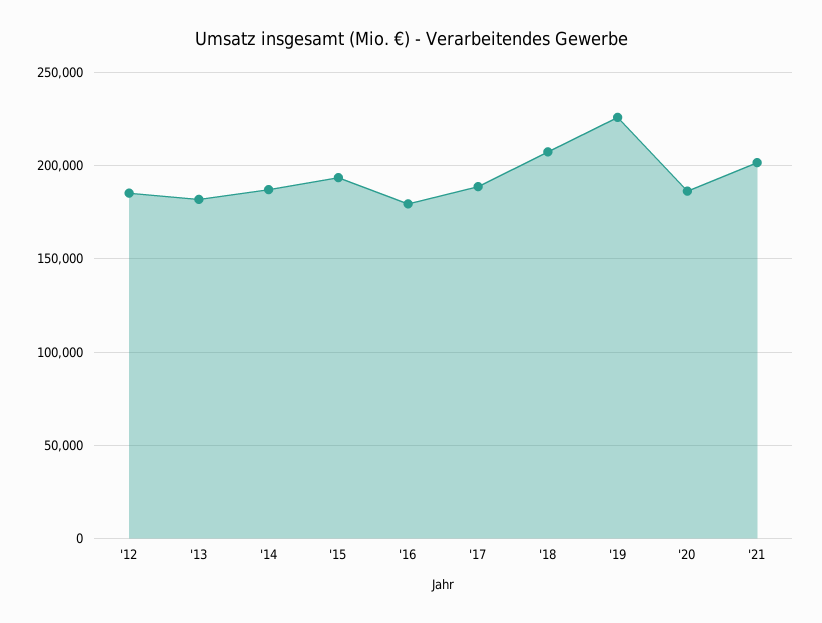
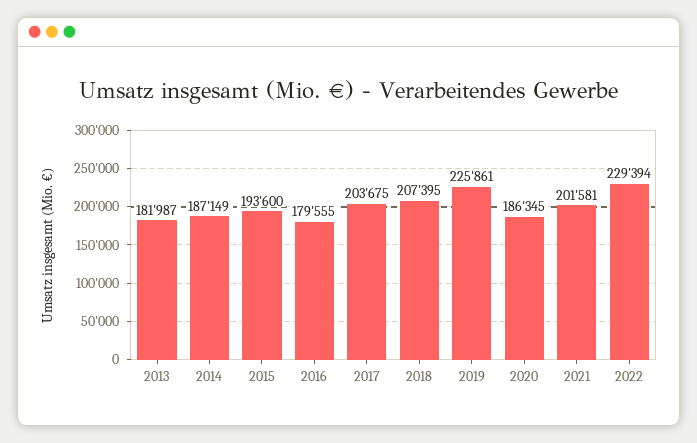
'12: 185000 -> none
'17: 190000 -> 203675
2022: none -> 229394

